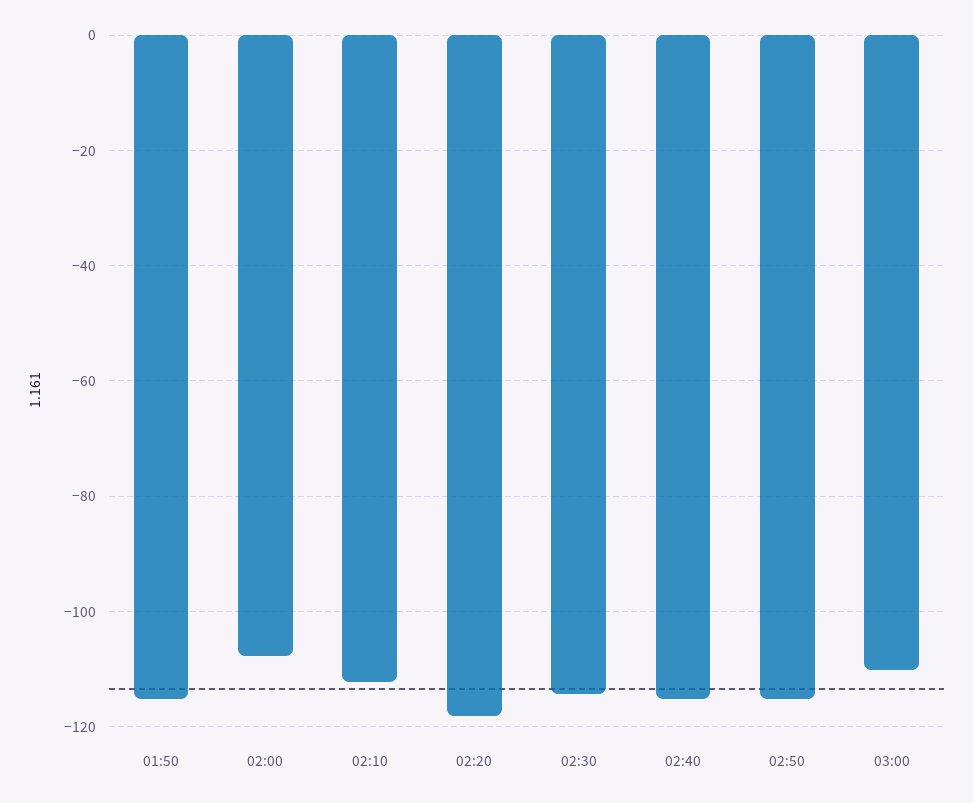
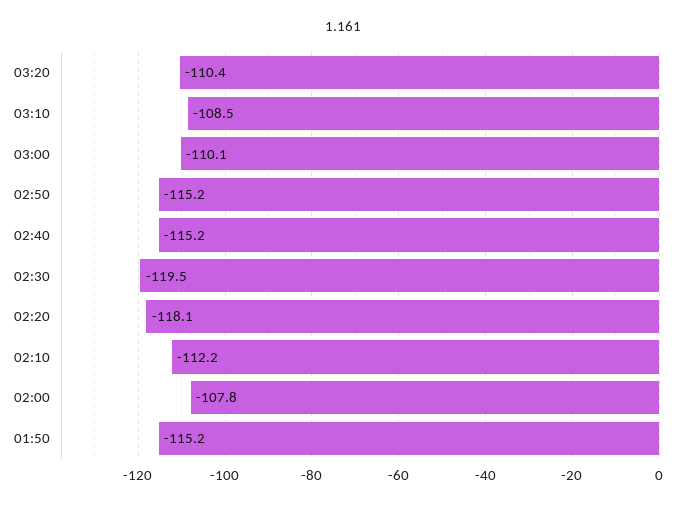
02:30: -114 -> -119.5
03:20: none -> -110.4
03:10: none -> -108.5

